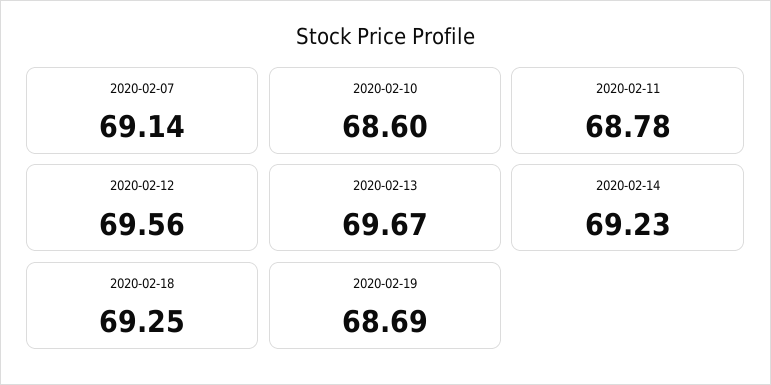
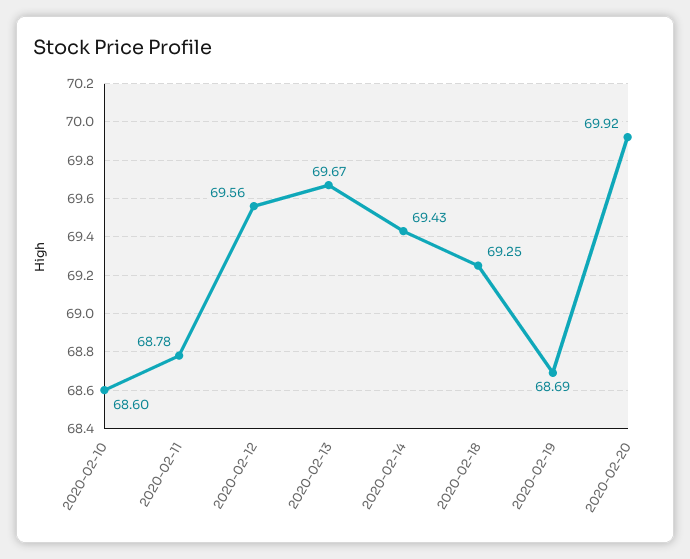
2020-02-07: 69.14 -> none
2020-02-14: 69.23 -> 69.43
2020-02-20: none -> 69.92

